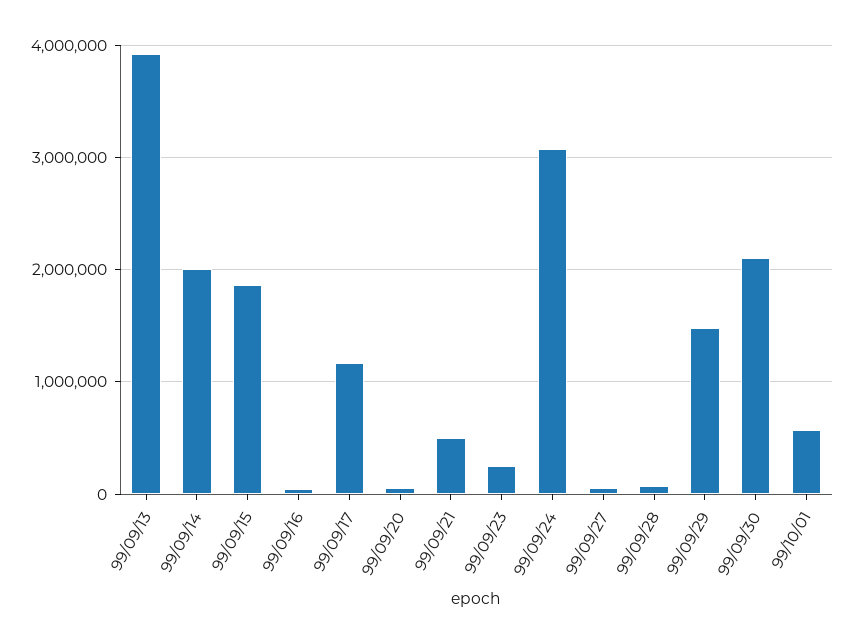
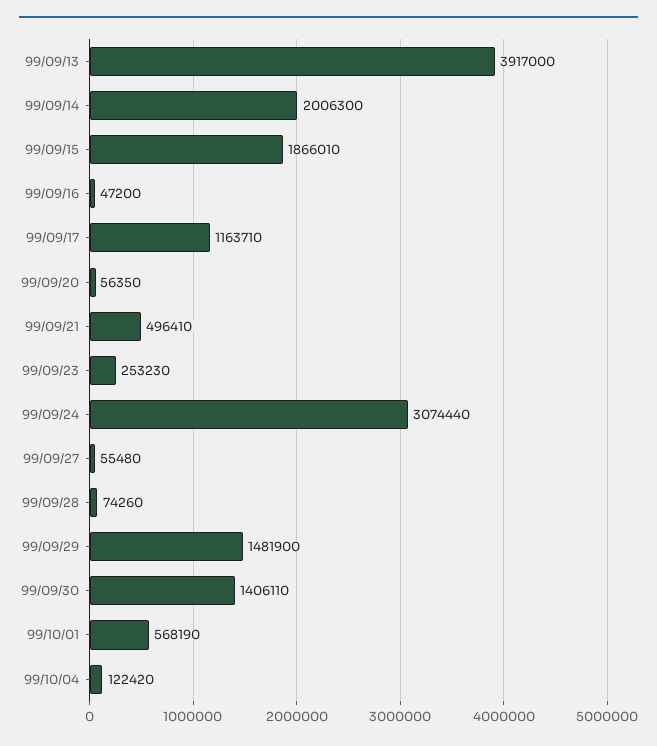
99/09/30: 2100000 -> 1406110
99/10/04: none -> 122420

